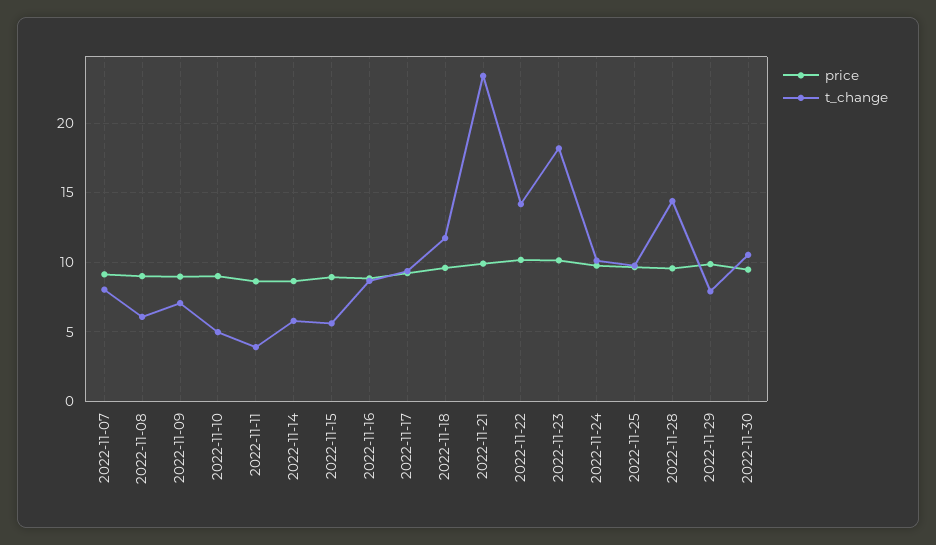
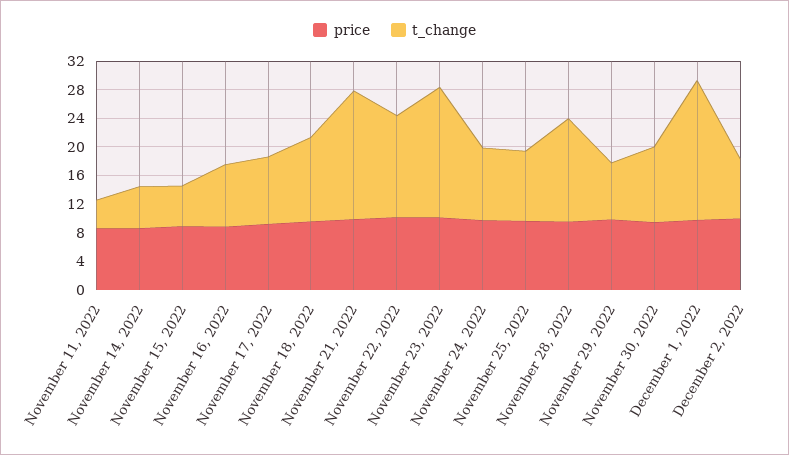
price, 2022-11-07: 9 -> none
t_change, 2022-11-07: 8 -> none
price, 2022-11-08: 9 -> none
t_change, 2022-11-08: 6 -> none
price, 2022-11-09: 9 -> none
t_change, 2022-11-09: 7 -> none
price, 2022-11-10: 9 -> none
t_change, 2022-11-10: 5 -> none
t_change, 2022-11-21: 23.5 -> 18
price, December 1, 2022: none -> 10
t_change, December 1, 2022: none -> 20
price, December 2, 2022: none -> 10
t_change, December 2, 2022: none -> 8

